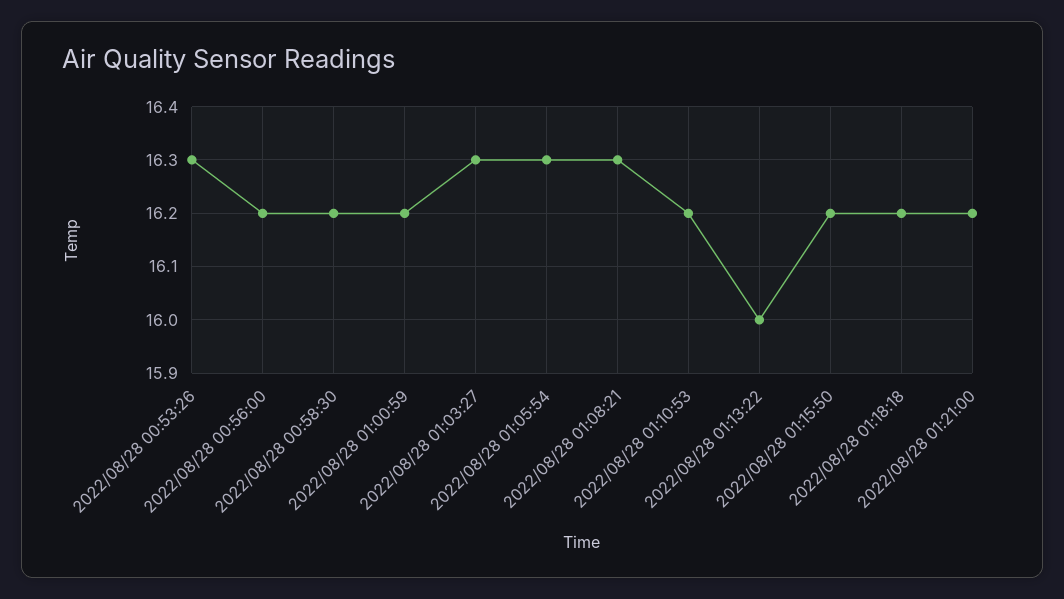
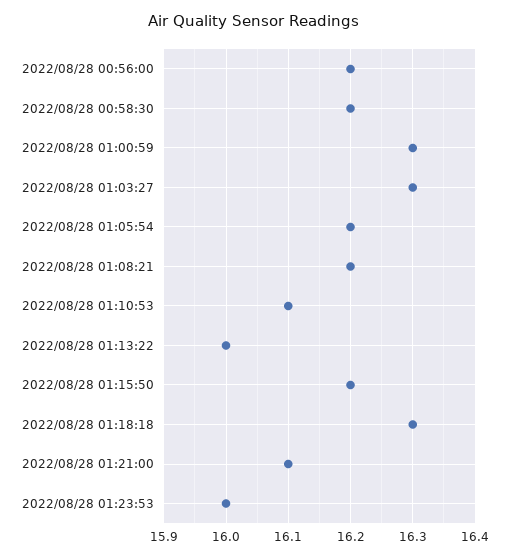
2022/08/28 00:53:26: 16.3 -> none
2022/08/28 01:00:59: 16.2 -> 16.3
2022/08/28 01:05:54: 16.3 -> 16.2
2022/08/28 01:08:21: 16.3 -> 16.2
2022/08/28 01:10:53: 16.2 -> 16.1
2022/08/28 01:18:18: 16.2 -> 16.3
2022/08/28 01:21:00: 16.2 -> 16.1
2022/08/28 01:23:53: none -> 16

